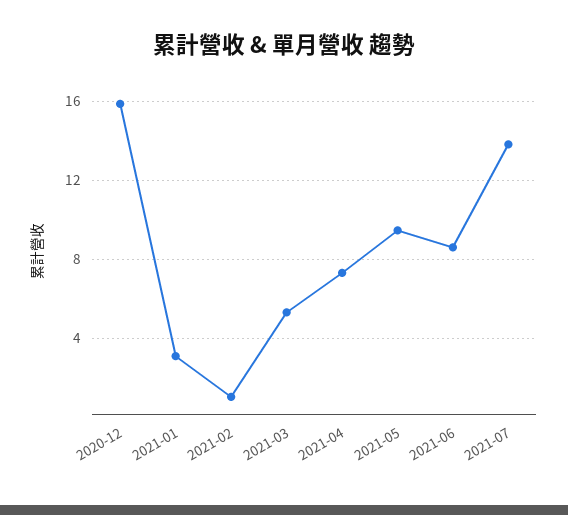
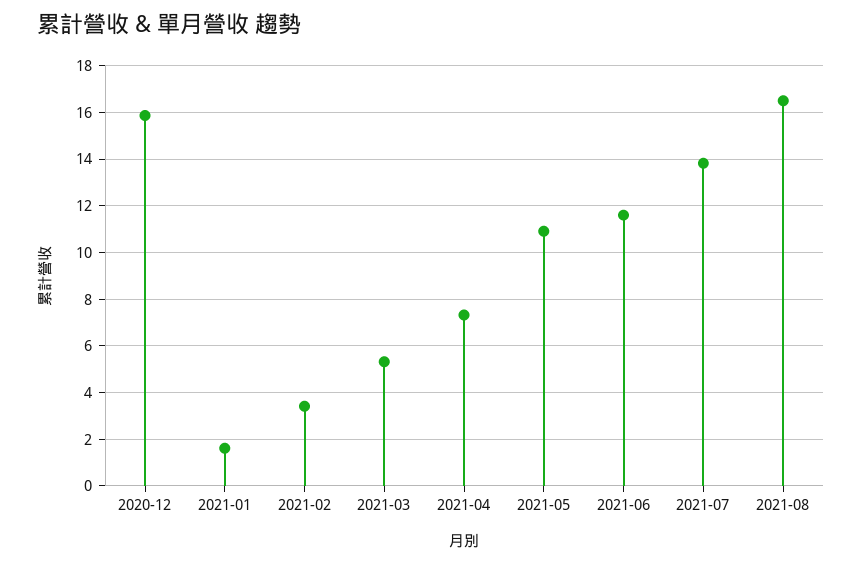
2021-01: 3 -> 1.5
2021-02: 1 -> 3.5
2021-05: 9.5 -> 11
2021-06: 8.5 -> 11.5
2021-08: none -> 16.5

